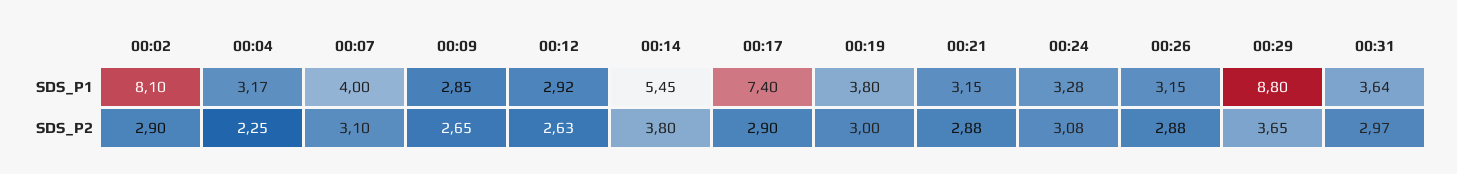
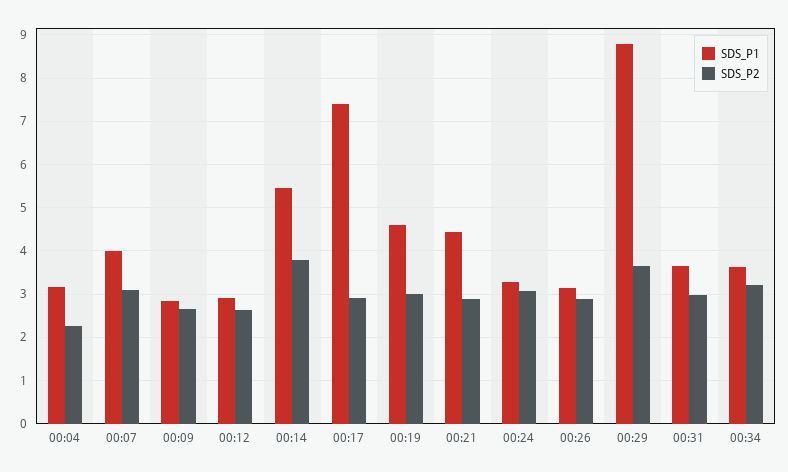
SDS_P1, 00:02: 8.1 -> none
SDS_P1, 00:19: 3.8 -> 4.6
SDS_P1, 00:21: 3.15 -> 4.4
SDS_P2, 00:02: 2.9 -> none
SDS_P1, 00:34: none -> 3.6
SDS_P2, 00:34: none -> 3.2

